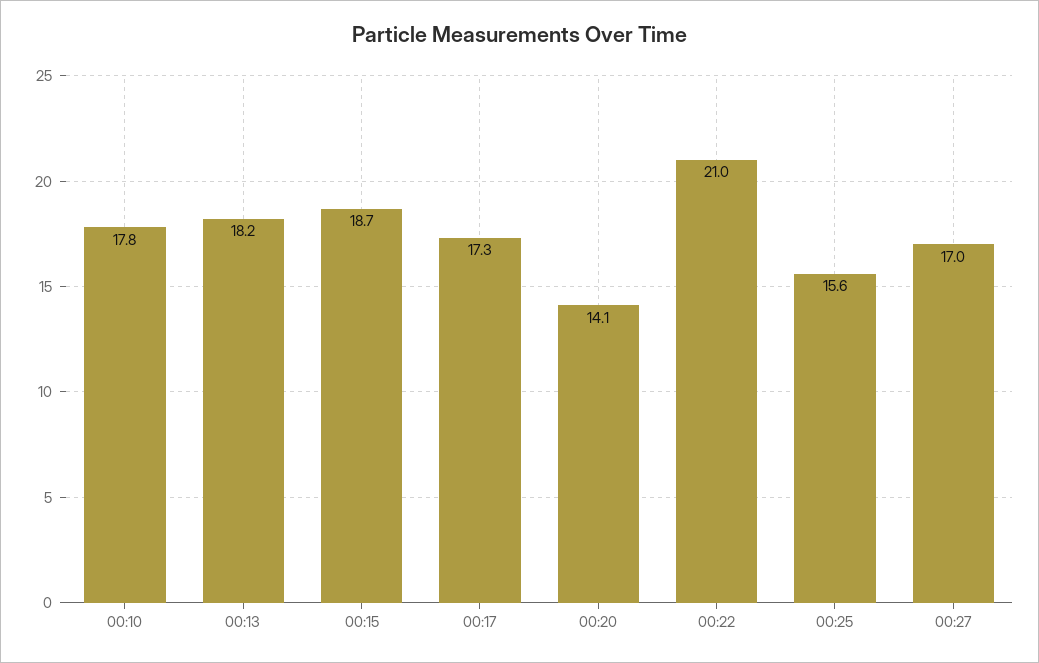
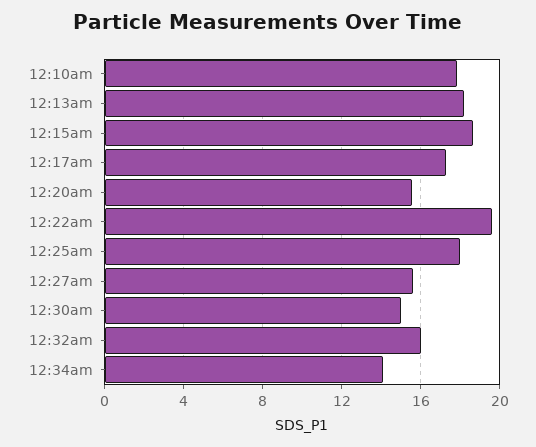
00:20: 14.1 -> 15.5
00:22: 21 -> 19.5
00:25: 15.6 -> 18
00:27: 17 -> 15.5
12:30am: none -> 15
12:32am: none -> 16
12:34am: none -> 14

